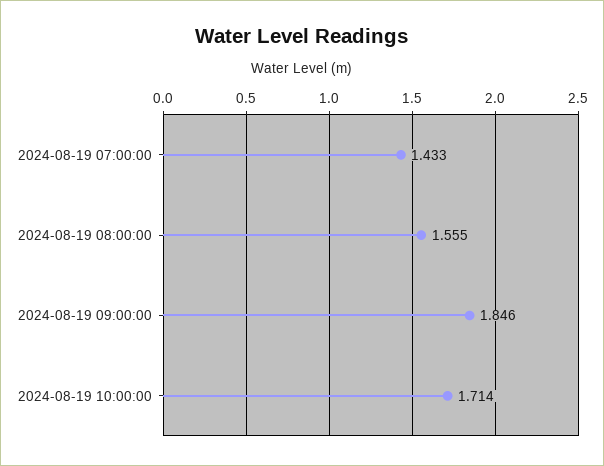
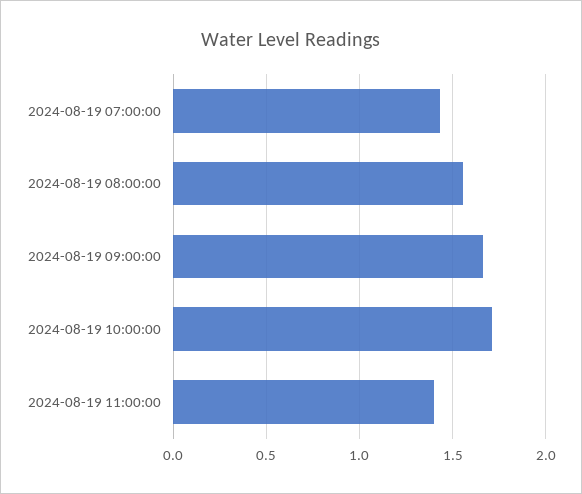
2024-08-19 09:00:00: 1.846 -> 1.65
2024-08-19 11:00:00: none -> 1.4

